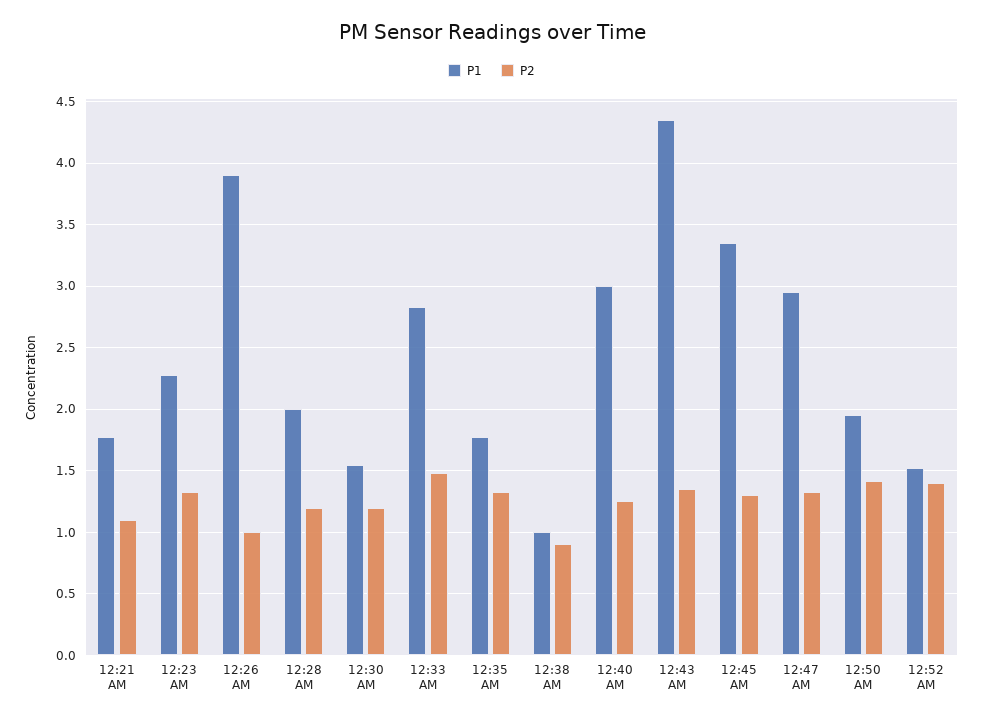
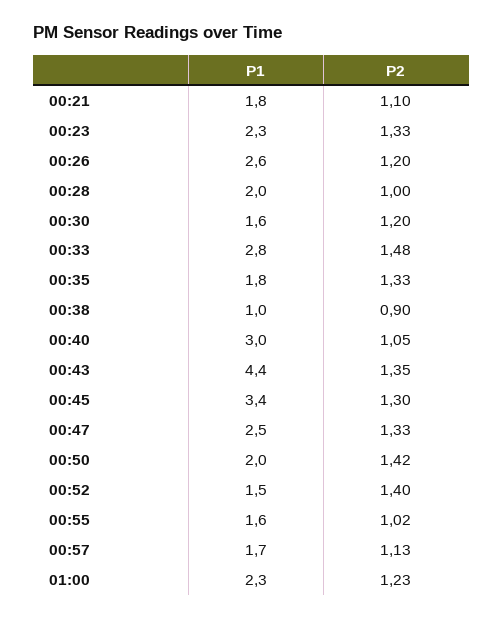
P1, 12:26 AM: 3.9 -> 2.6
P2, 12:26 AM: 1 -> 1.2
P2, 12:28 AM: 1.2 -> 1
P2, 12:40 AM: 1.25 -> 1.05
P1, 12:47 AM: 2.95 -> 2.5
P1, 00:55: none -> 1.6
P2, 00:55: none -> 1.02
P1, 00:57: none -> 1.7
P2, 00:57: none -> 1.13
P1, 01:00: none -> 2.3
P2, 01:00: none -> 1.23

